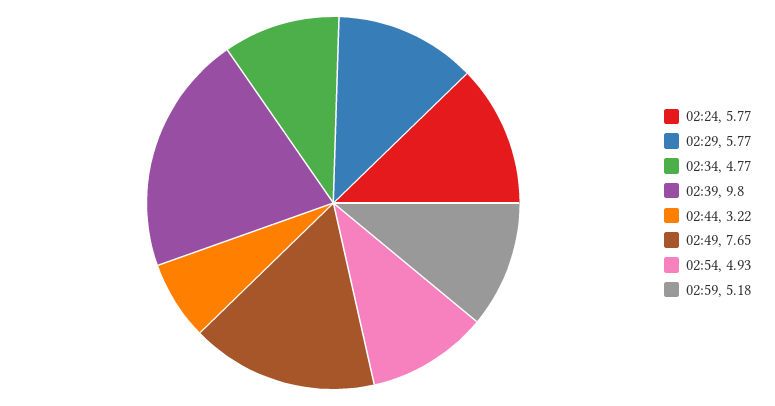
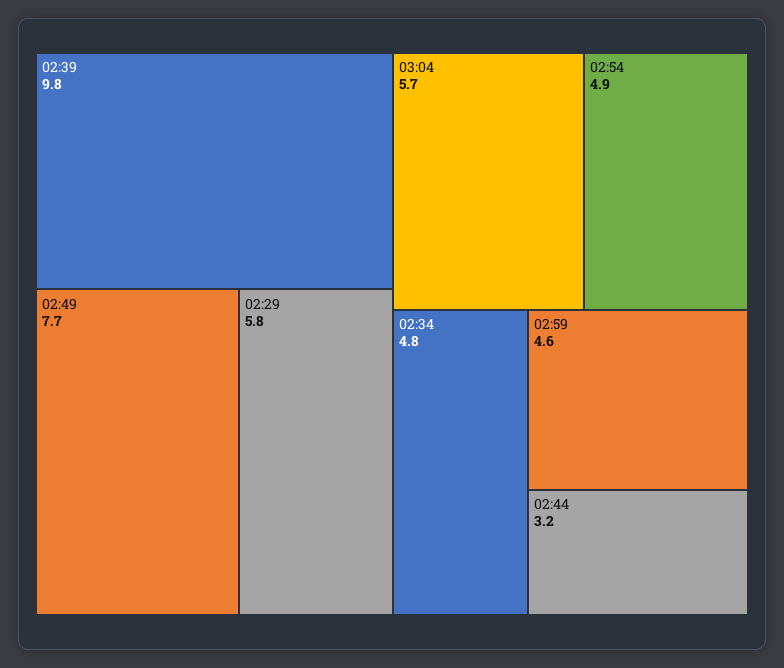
02:24: 5.77 -> none
02:59: 5.18 -> 4.6
03:04: none -> 5.7

